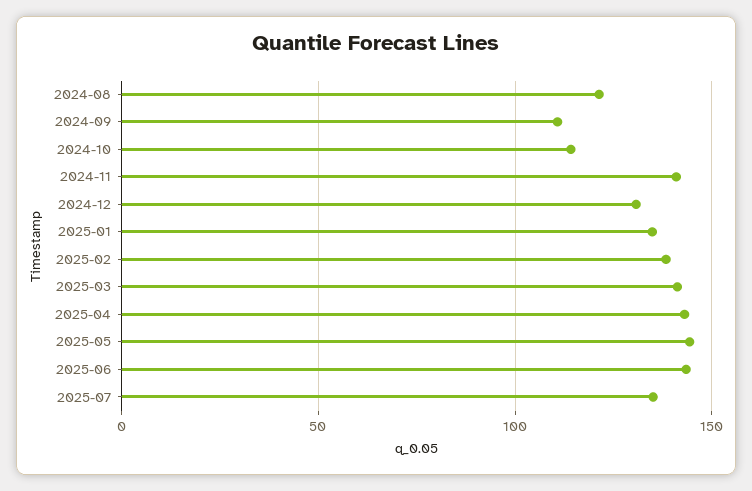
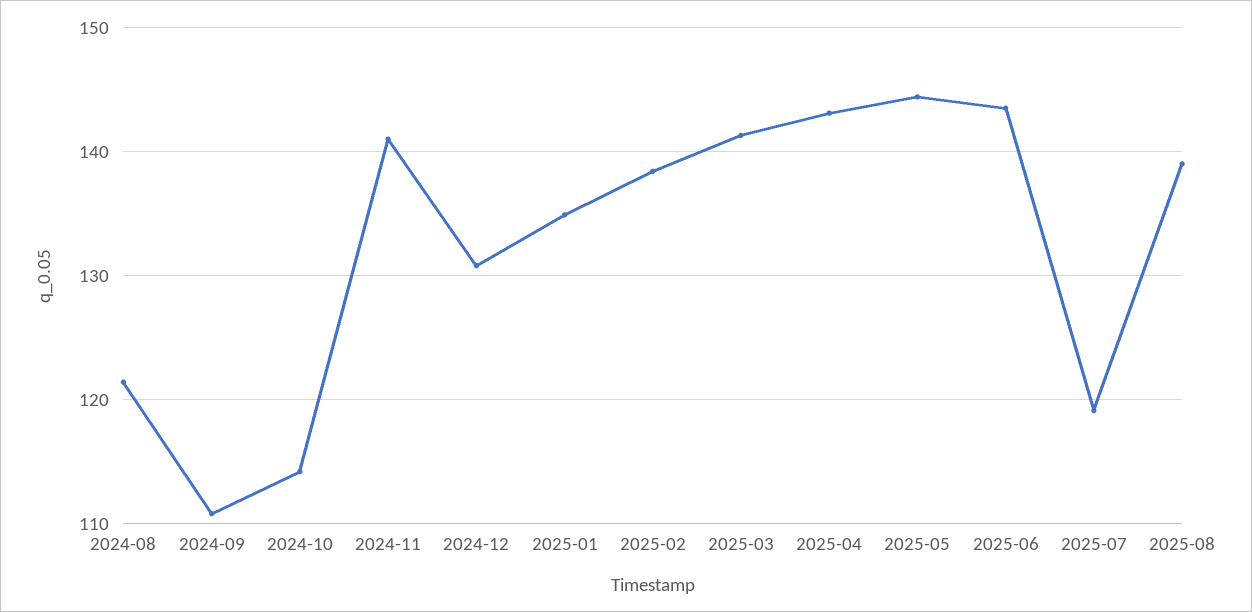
2025-07: 135 -> 119
2025-08: none -> 139

